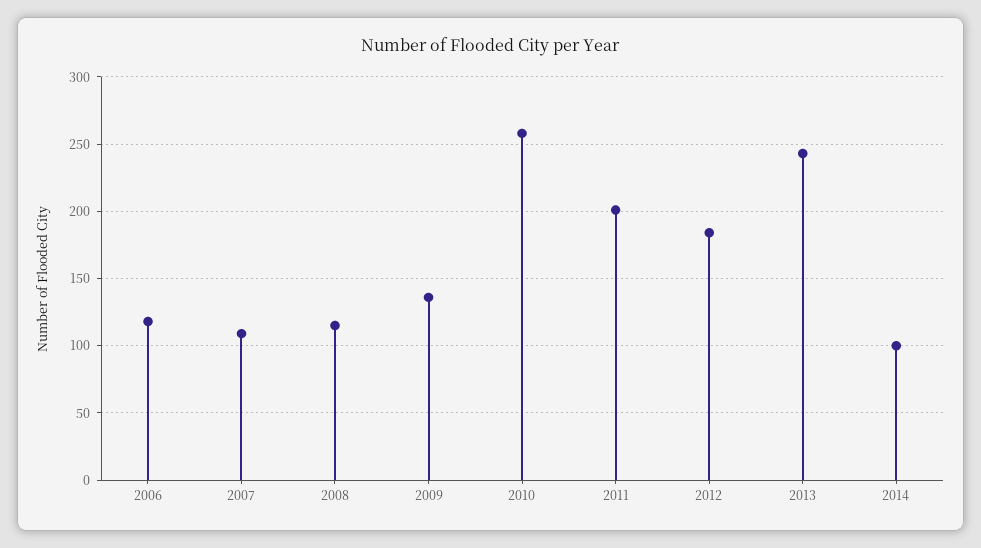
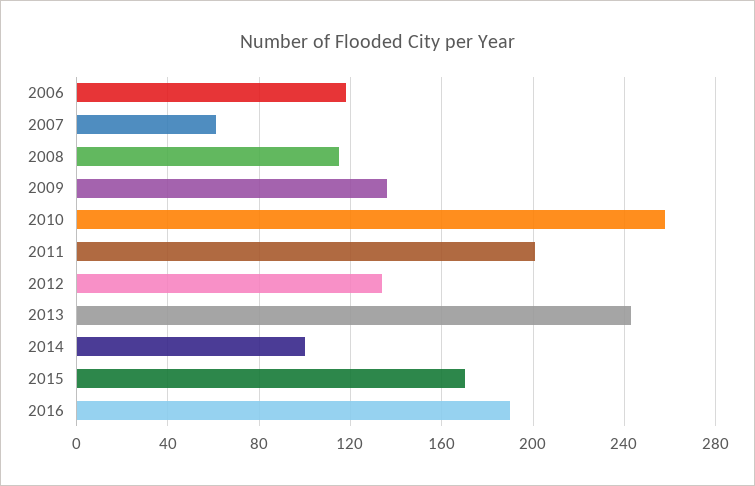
2007: 110 -> 60
2012: 185 -> 135
2015: none -> 170
2016: none -> 190

